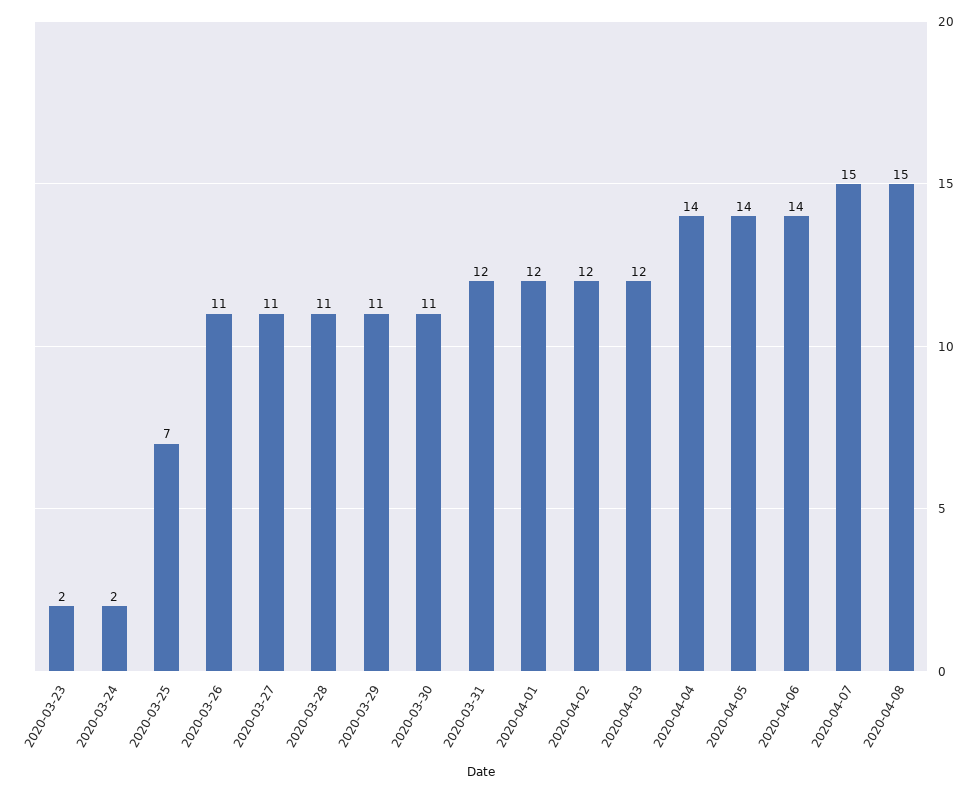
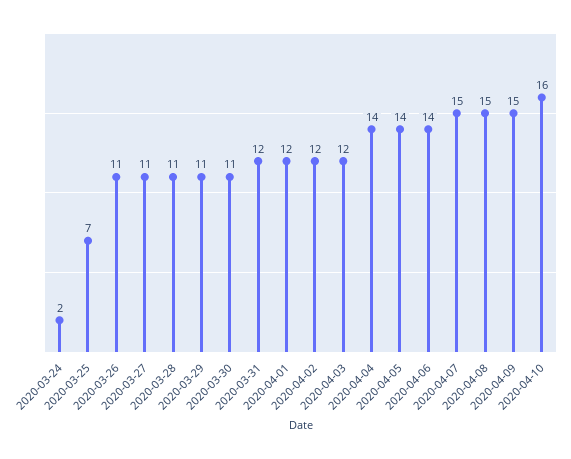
2020-03-23: 2 -> none
2020-04-09: none -> 15
2020-04-10: none -> 16

